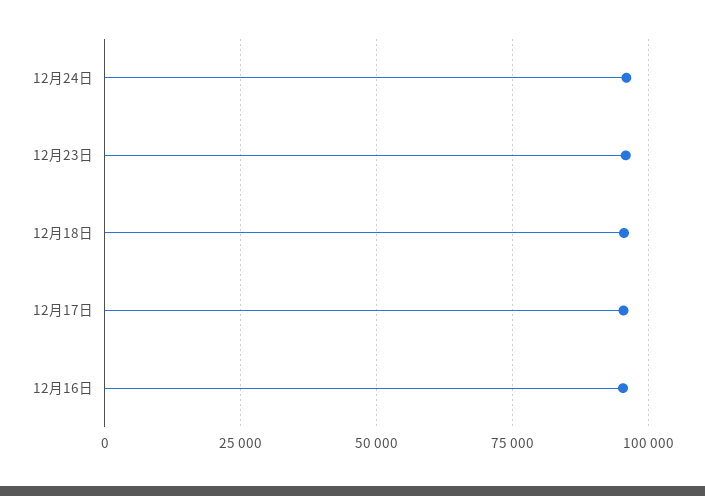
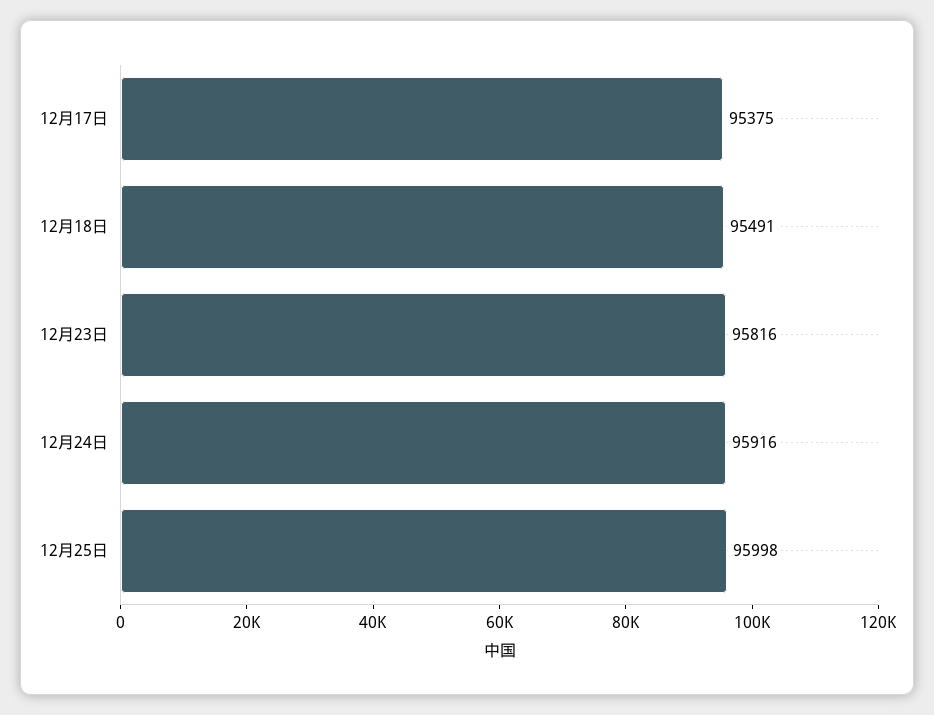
12月16日: 95000 -> none
12月25日: none -> 95998

